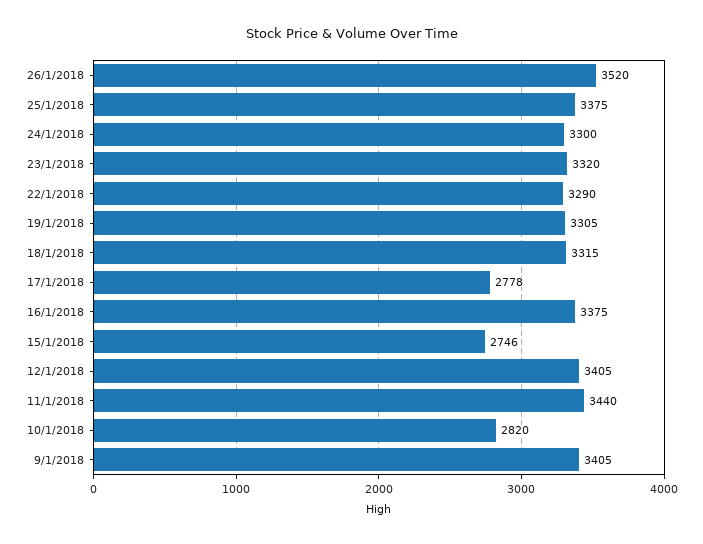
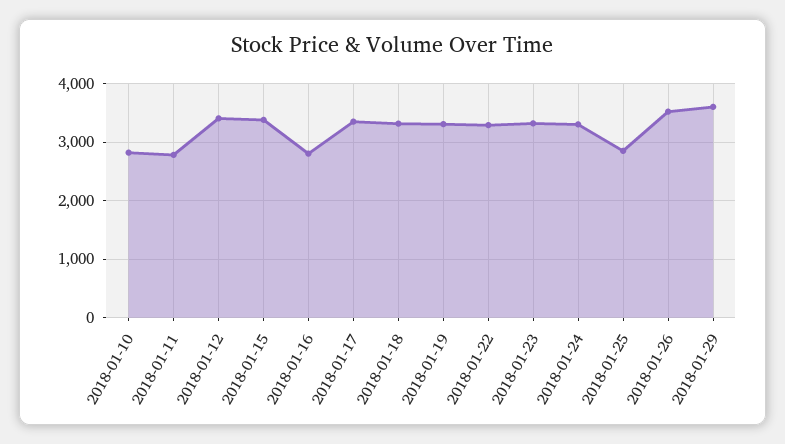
25/1/2018: 3375 -> 2800
17/1/2018: 2778 -> 3400
16/1/2018: 3375 -> 2800
15/1/2018: 2746 -> 3400
11/1/2018: 3440 -> 2800
9/1/2018: 3405 -> none
2018-01-29: none -> 3600

